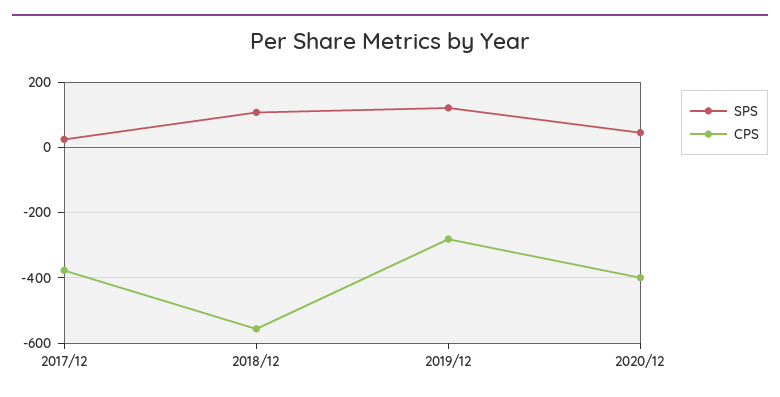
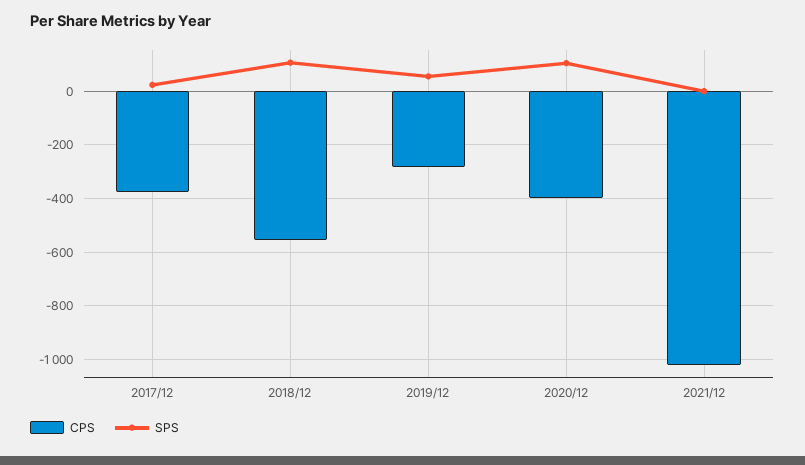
SPS, 2019/12: 120 -> 50
SPS, 2020/12: 40 -> 100
CPS, 2021/12: none -> -1025
SPS, 2021/12: none -> 0

